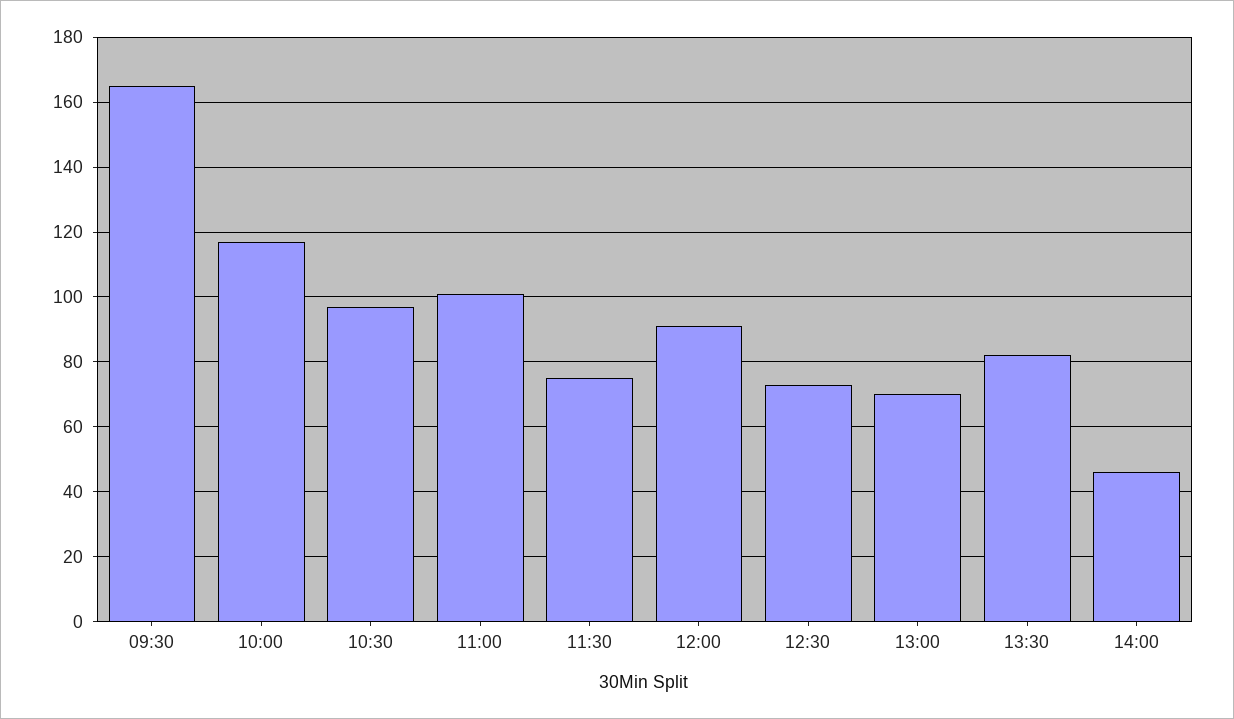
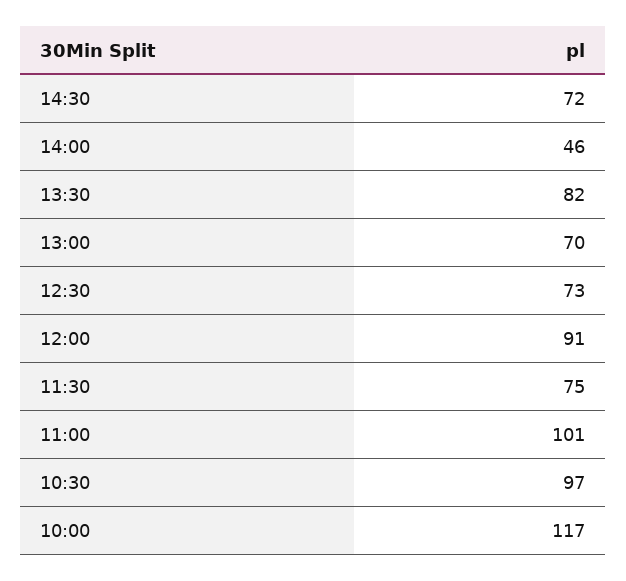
09:30: 165 -> none
14:30: none -> 72

